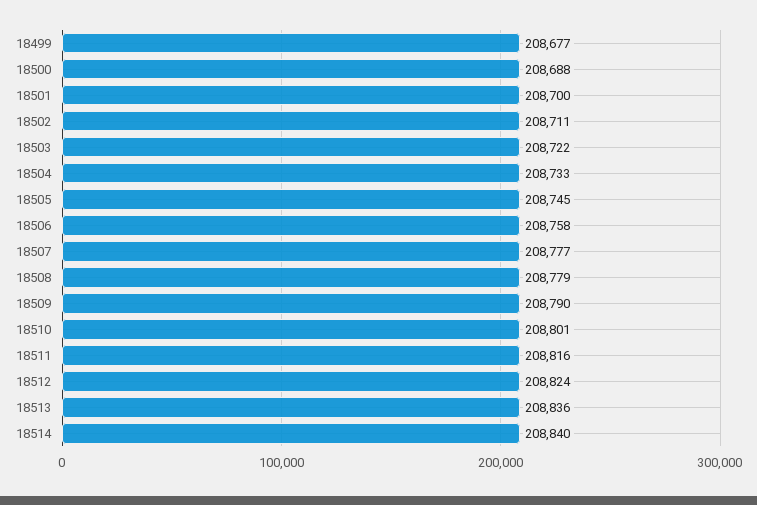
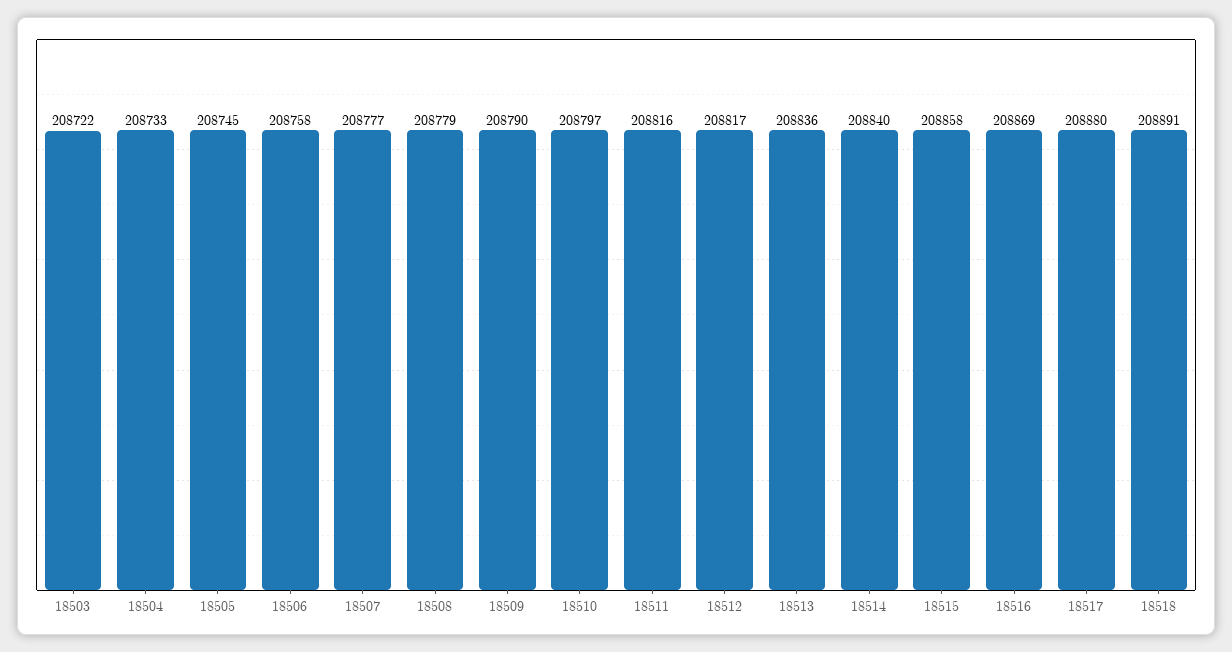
18499: 208677 -> none
18500: 208688 -> none
18501: 208700 -> none
18502: 208711 -> none
18510: 208801 -> 208797
18512: 208824 -> 208817
18515: none -> 208858
18516: none -> 208869
18517: none -> 208880
18518: none -> 208891

